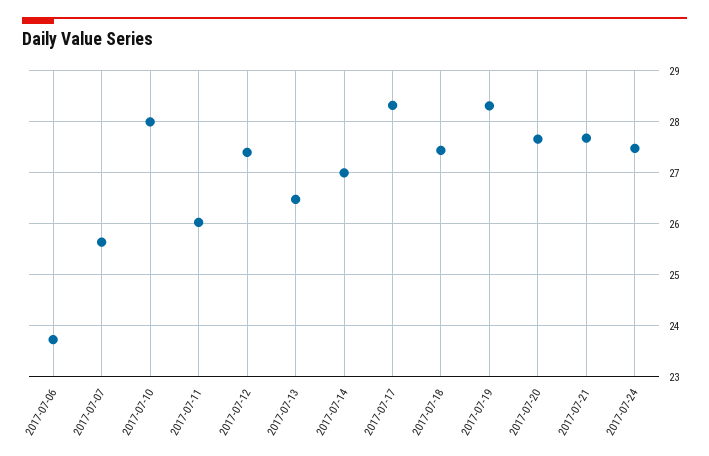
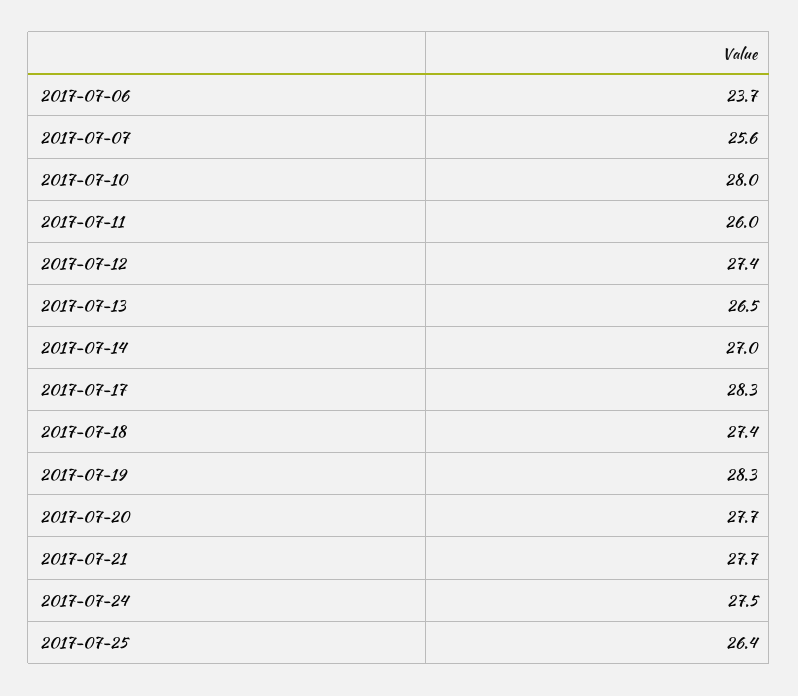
2017-07-25: none -> 26.4

